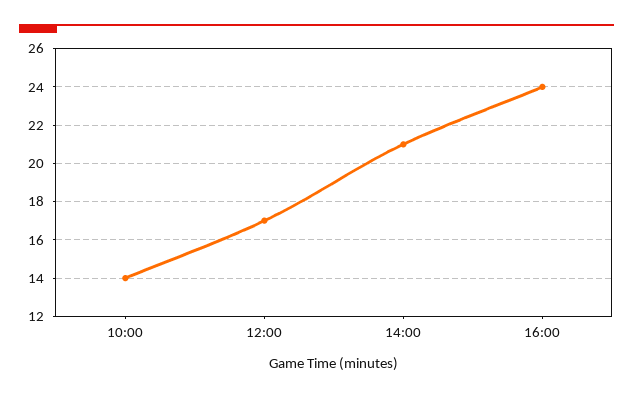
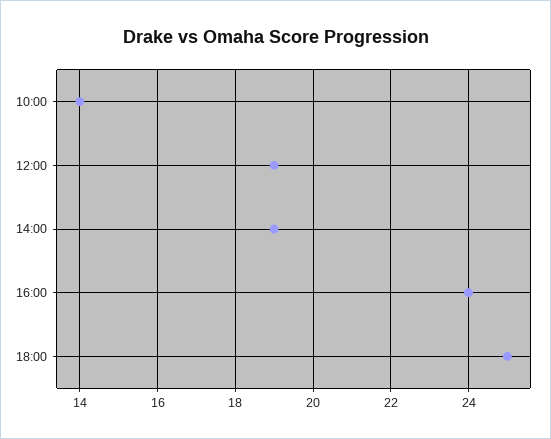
12:00: 17 -> 19
14:00: 21 -> 19
18:00: none -> 25

